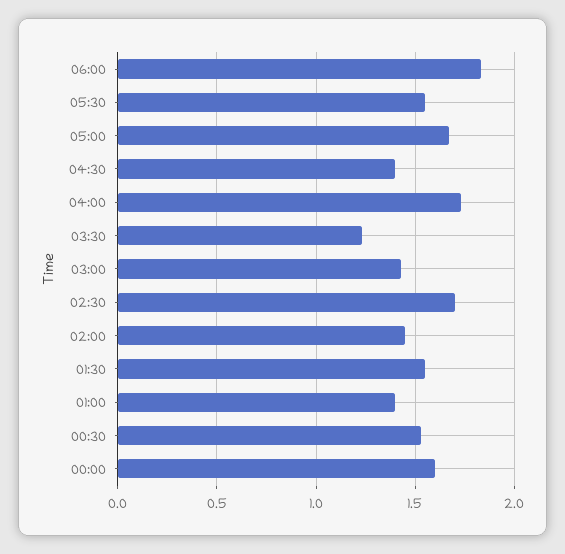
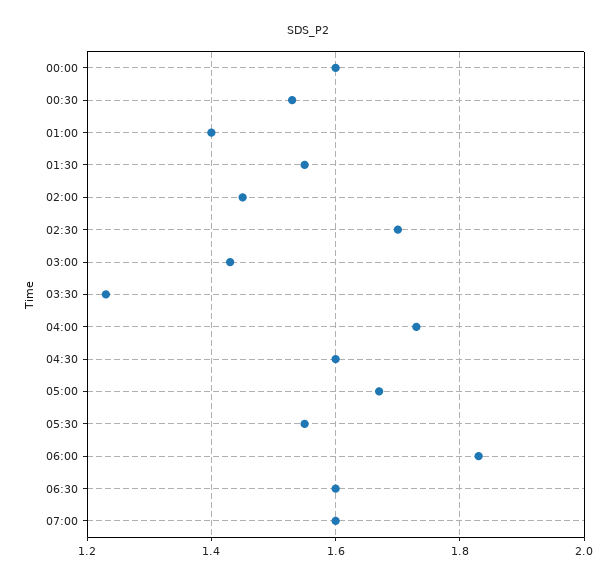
04:30: 1.4 -> 1.6
06:30: none -> 1.6
07:00: none -> 1.6

